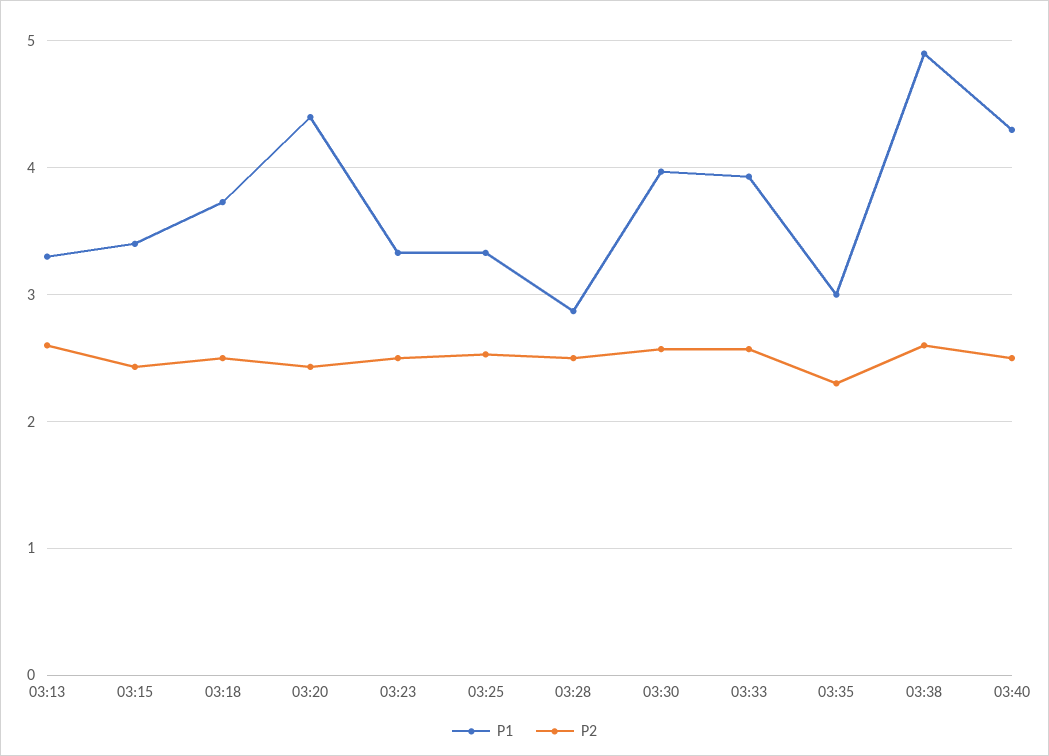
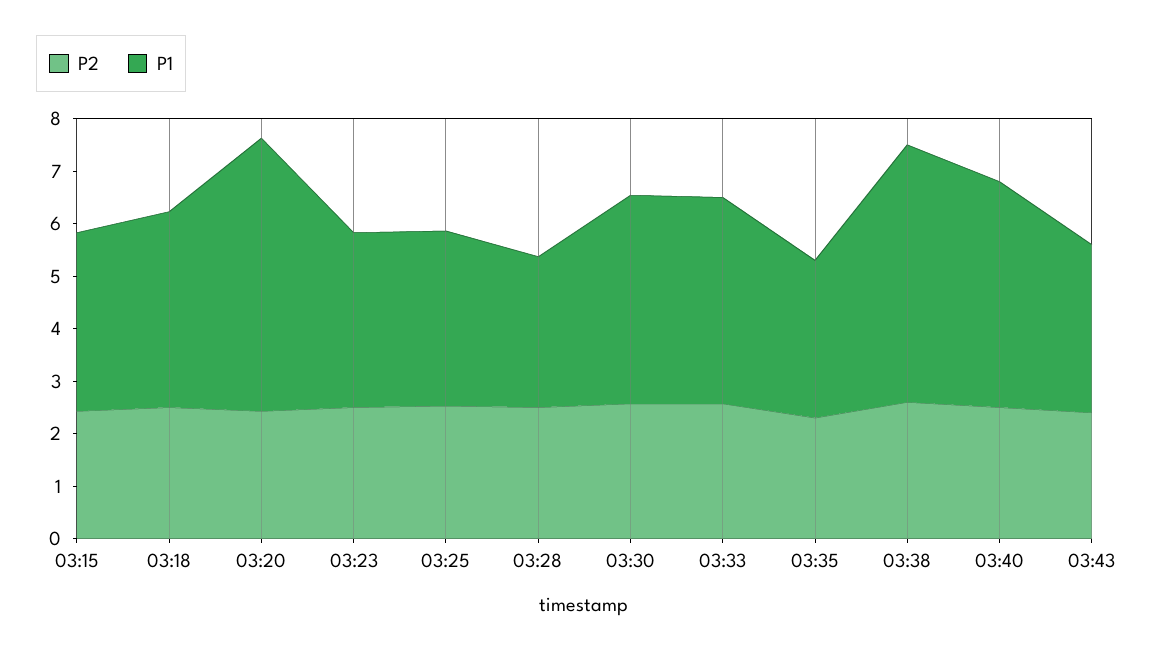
P1, 03:13: 3.3 -> none
P2, 03:13: 2.6 -> none
P1, 03:20: 4.4 -> 5.2
P2, 03:43: none -> 2.4
P1, 03:43: none -> 3.2

